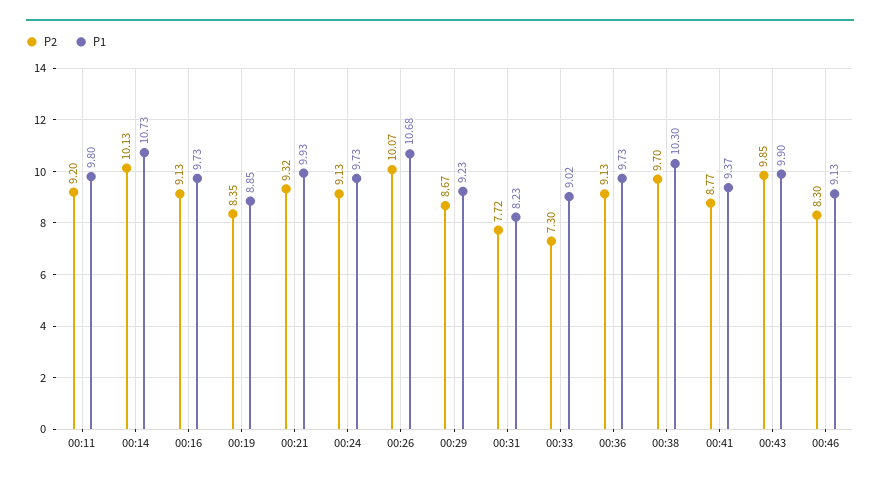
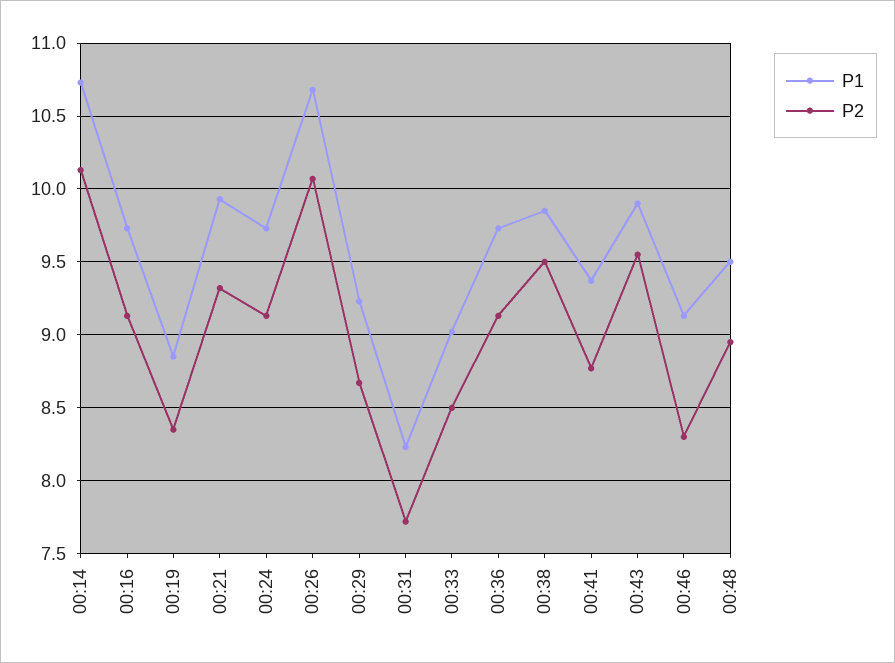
P2, 00:11: 9.2 -> none
P1, 00:11: 9.8 -> none
P2, 00:33: 7.3 -> 8.5
P2, 00:38: 9.7 -> 9.5
P1, 00:38: 10.3 -> 9.85
P2, 00:43: 9.85 -> 9.55
P1, 00:48: none -> 9.5
P2, 00:48: none -> 8.95

